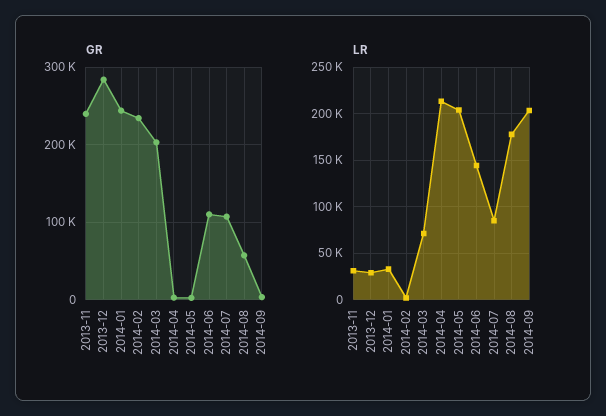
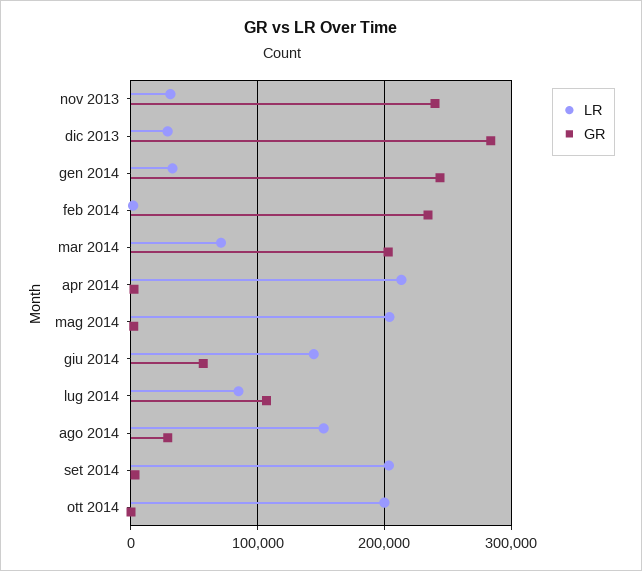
GR, 2014-06: 110000 -> 60000
GR, 2014-08: 60000 -> 30000
LR, 2014-08: 180000 -> 150000
LR, ott 2014: none -> 200000
GR, ott 2014: none -> 0

